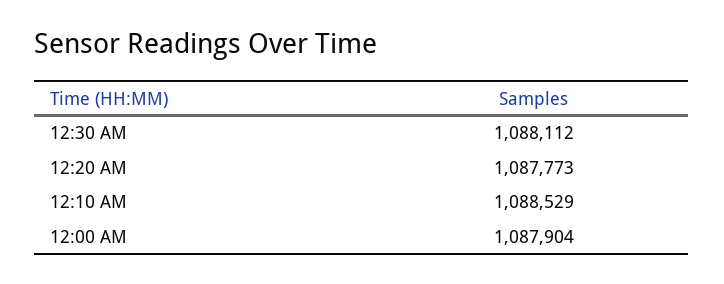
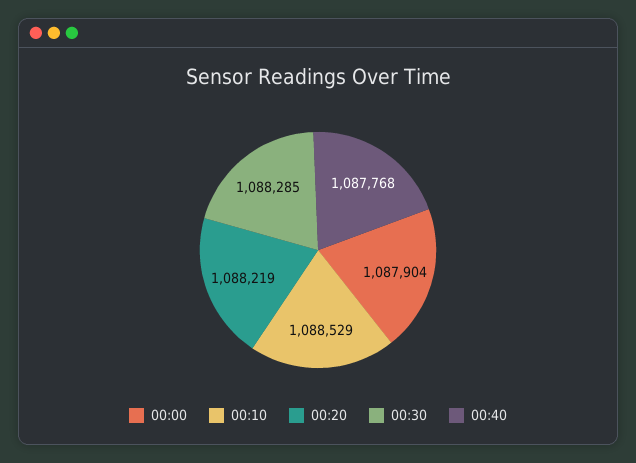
12:30 AM: 1088112 -> 1088285
12:20 AM: 1087773 -> 1088219
00:40: none -> 1087768

